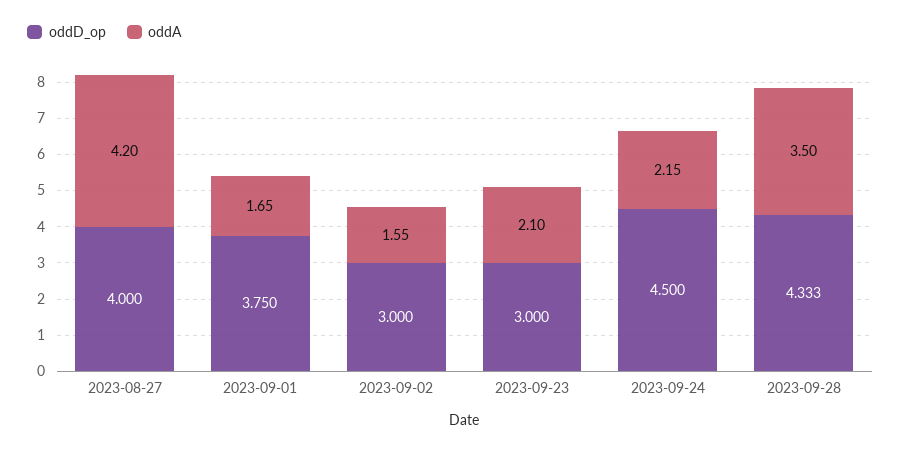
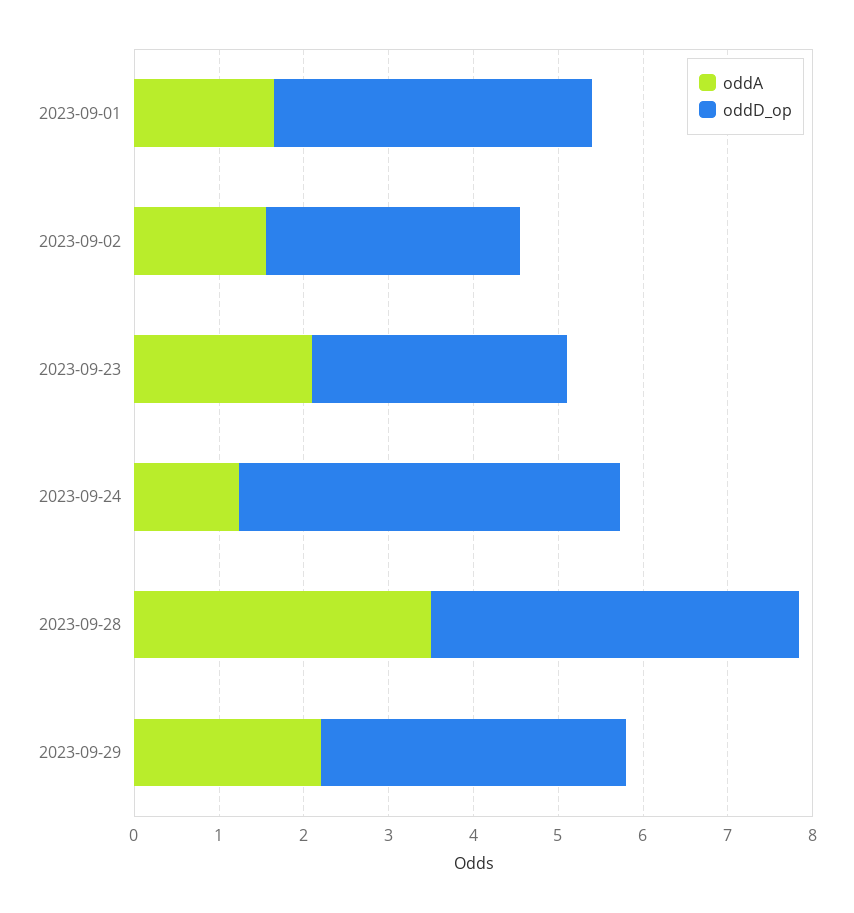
oddD_op, 2023-08-27: 4 -> none
oddA, 2023-08-27: 4.2 -> none
oddA, 2023-09-24: 2.15 -> 1.2
oddA, 2023-09-29: none -> 2.2
oddD_op, 2023-09-29: none -> 3.6

